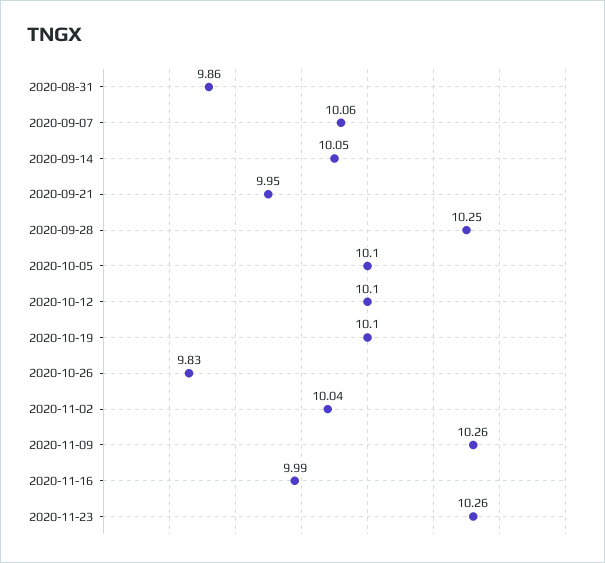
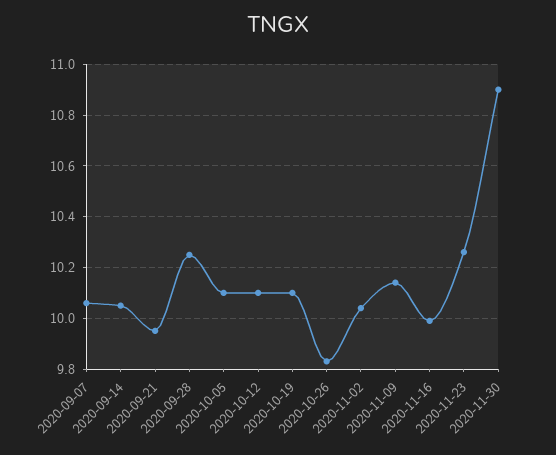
2020-08-31: 9.86 -> none
2020-11-09: 10.26 -> 10.15
2020-11-30: none -> 10.9

